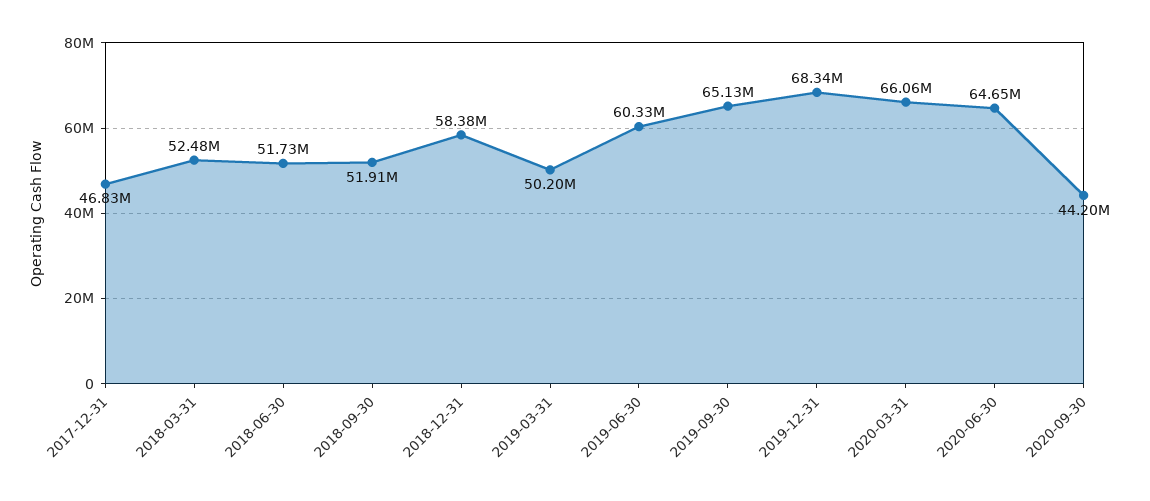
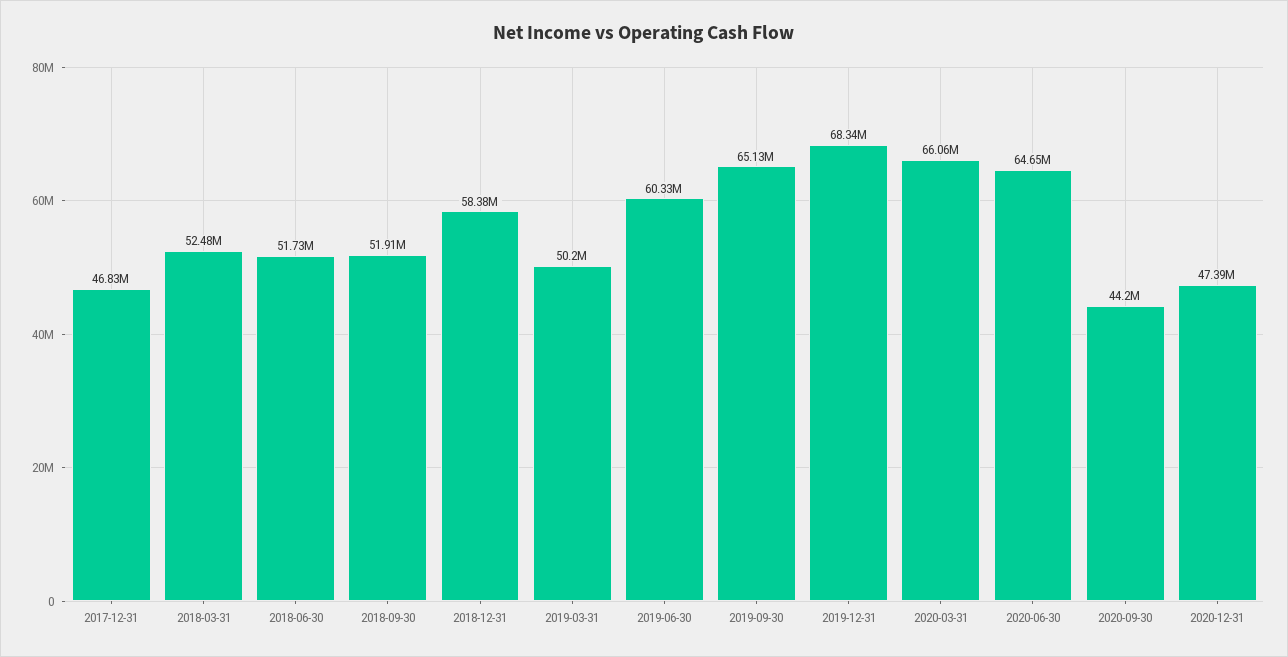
2020-12-31: none -> 47390000

